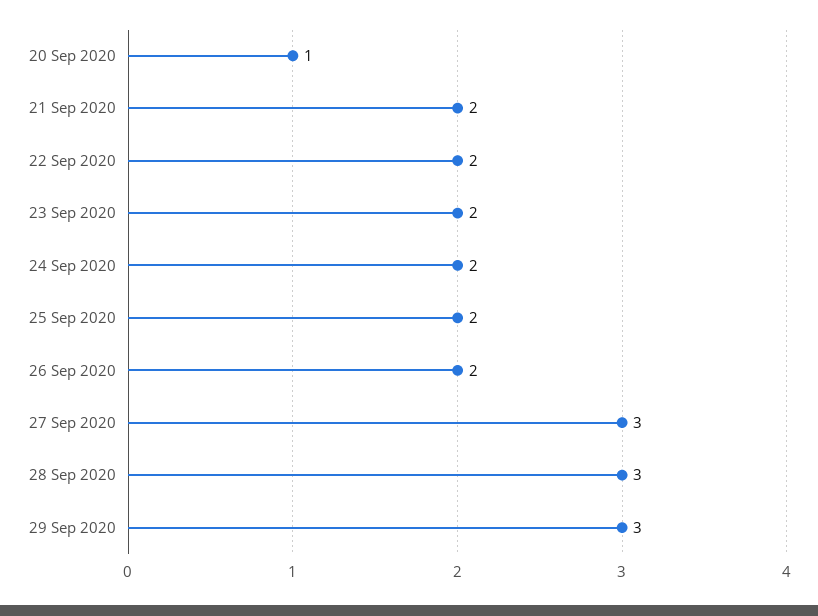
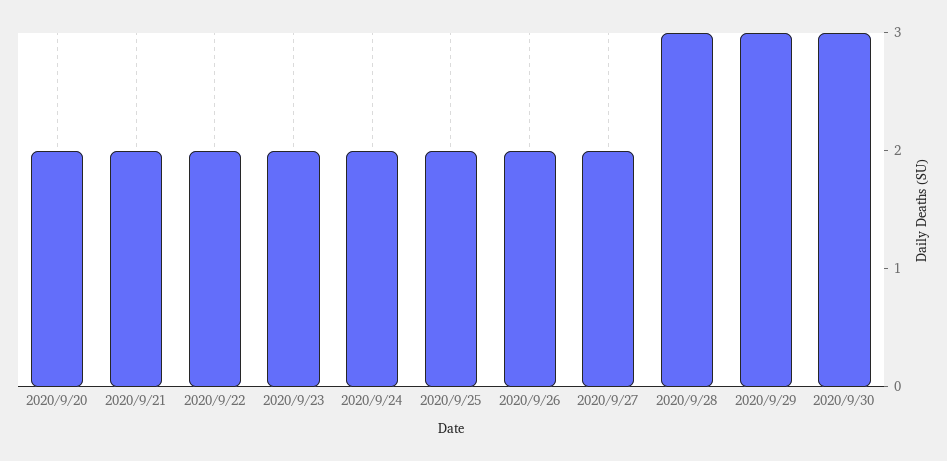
20 Sep 2020: 1 -> 2
27 Sep 2020: 3 -> 2
2020/9/30: none -> 3

